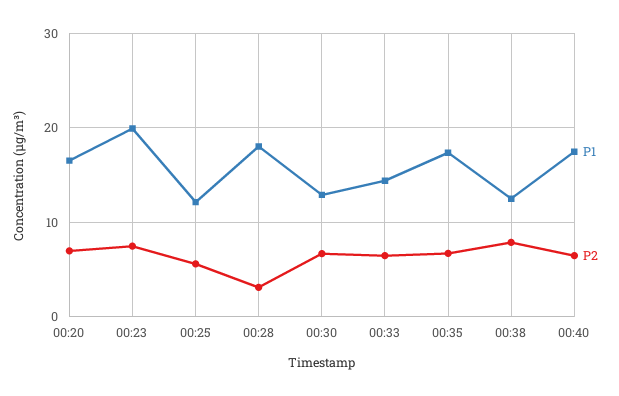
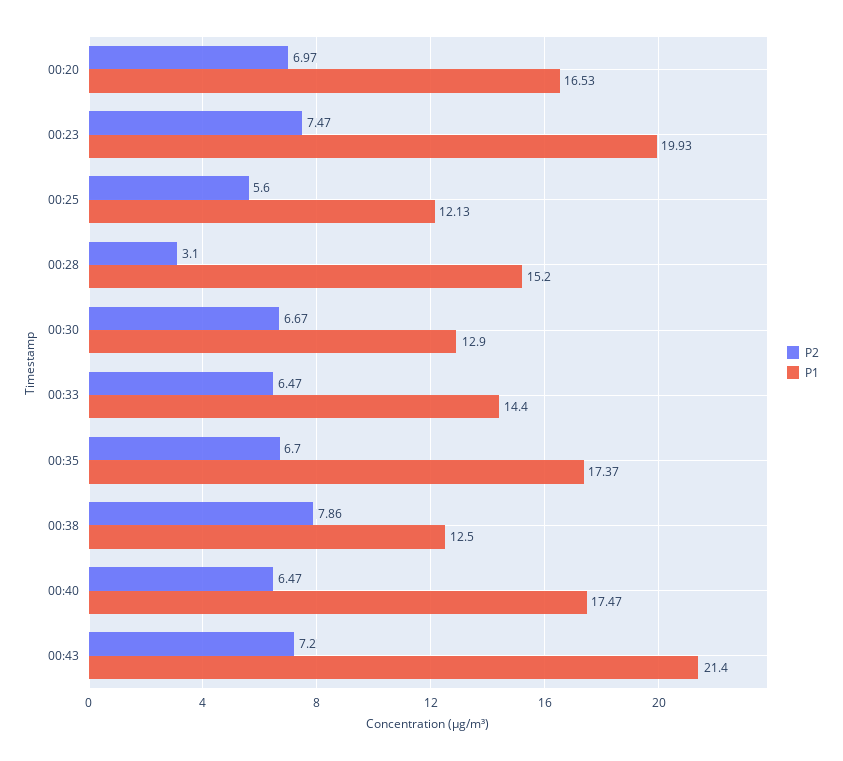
P1, 00:28: 18 -> 15.2
P2, 00:43: none -> 7.2
P1, 00:43: none -> 21.4

